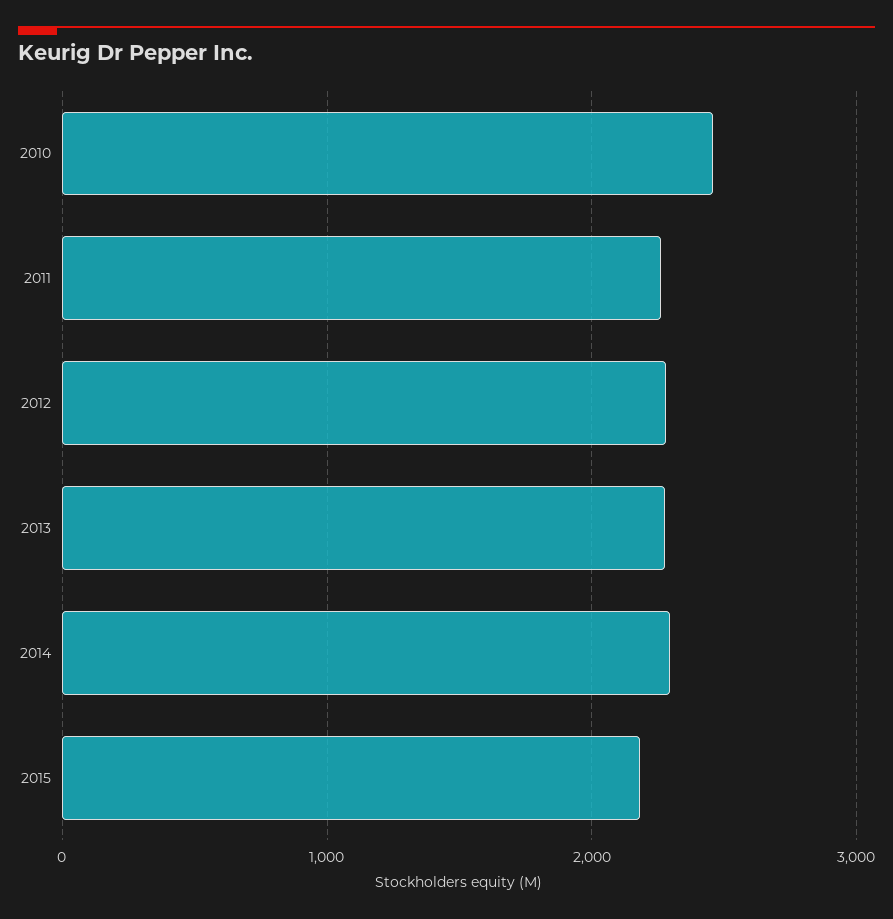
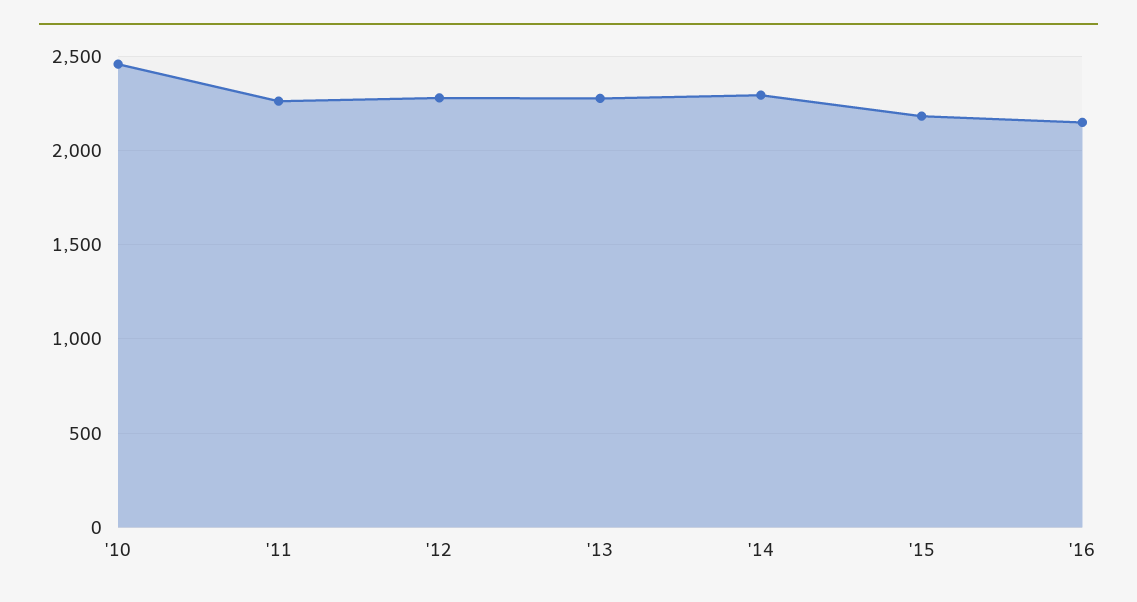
'16: none -> 2150

